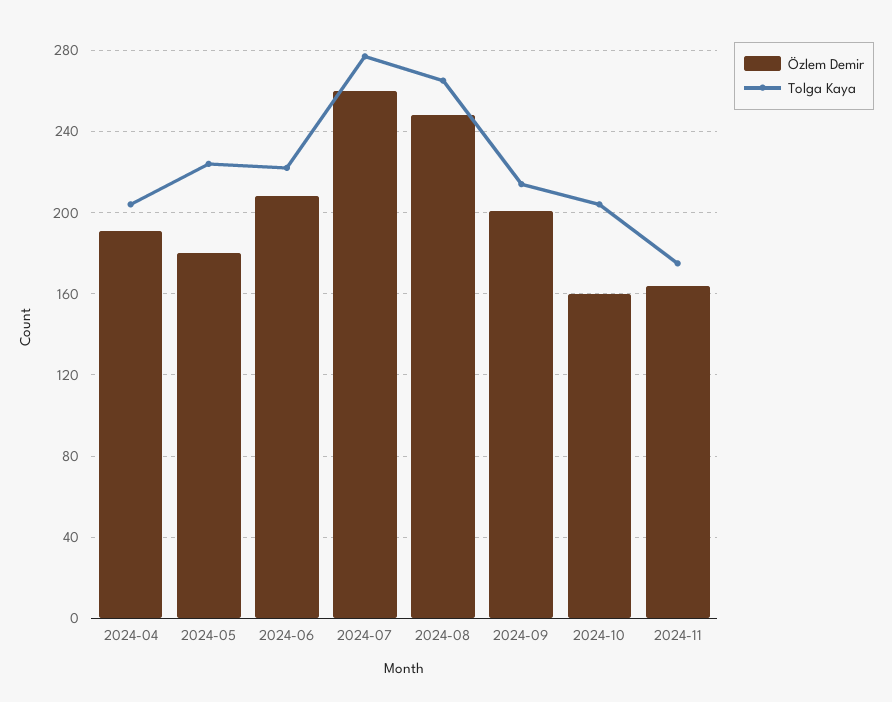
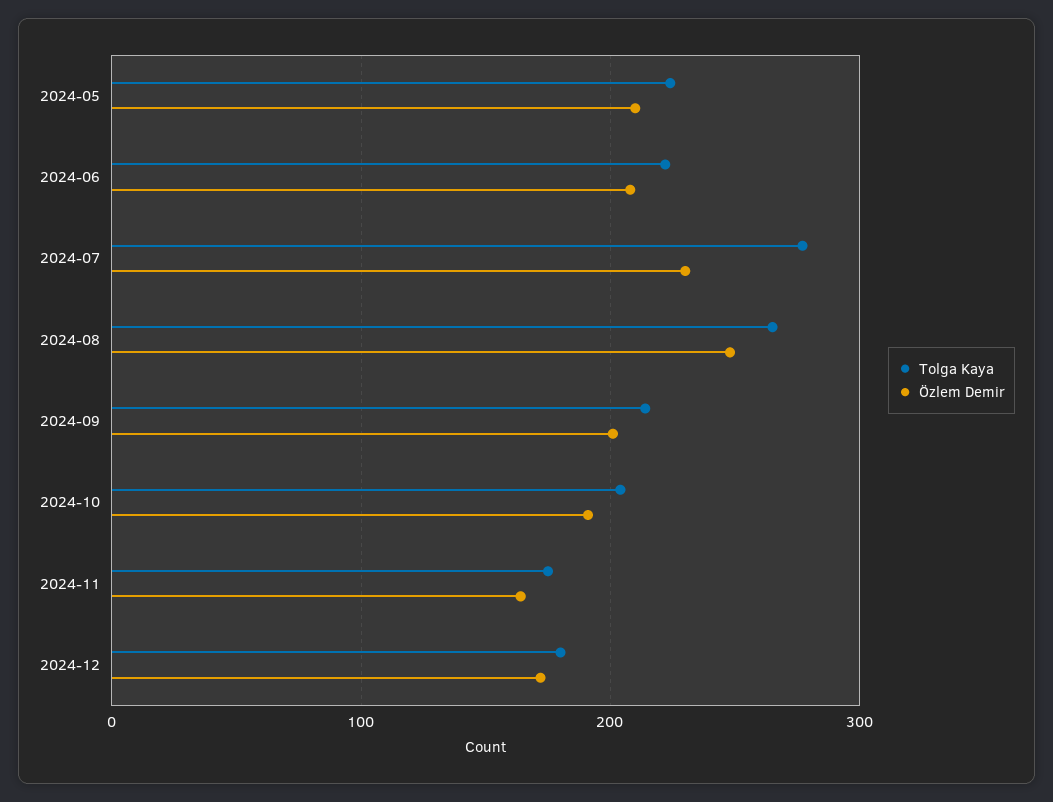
Özlem Demir, 2024-04: 190 -> none
Tolga Kaya, 2024-04: 205 -> none
Özlem Demir, 2024-05: 180 -> 210
Özlem Demir, 2024-07: 260 -> 230
Özlem Demir, 2024-10: 160 -> 190
Tolga Kaya, 2024-12: none -> 180
Özlem Demir, 2024-12: none -> 170

